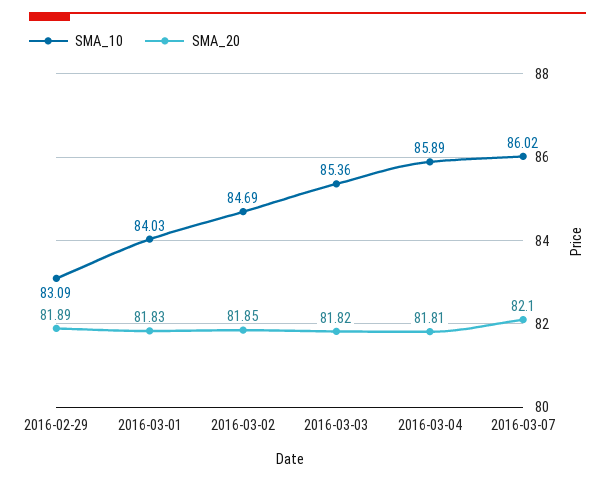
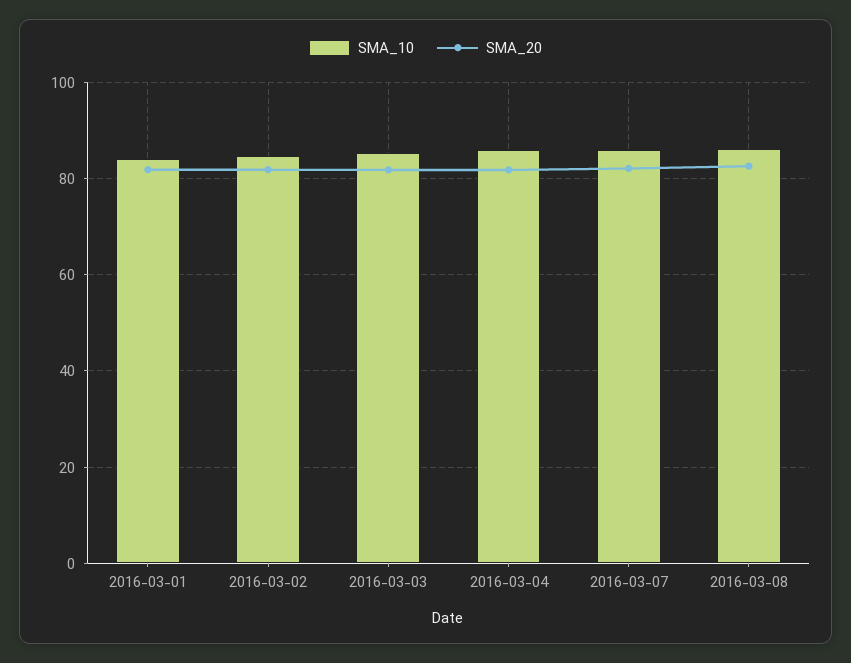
SMA_10, 2016-02-29: 83.09 -> none
SMA_20, 2016-02-29: 81.89 -> none
SMA_10, 2016-03-08: none -> 86
SMA_20, 2016-03-08: none -> 82

